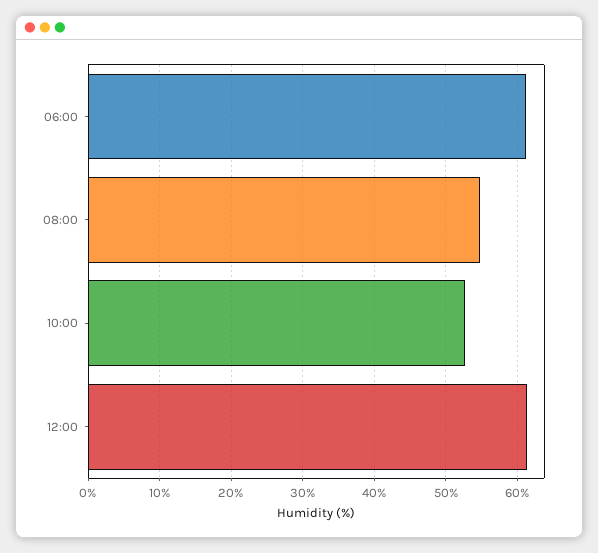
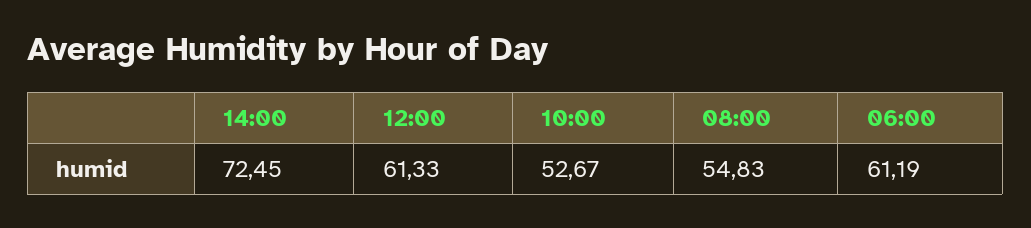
14:00: none -> 72.45

